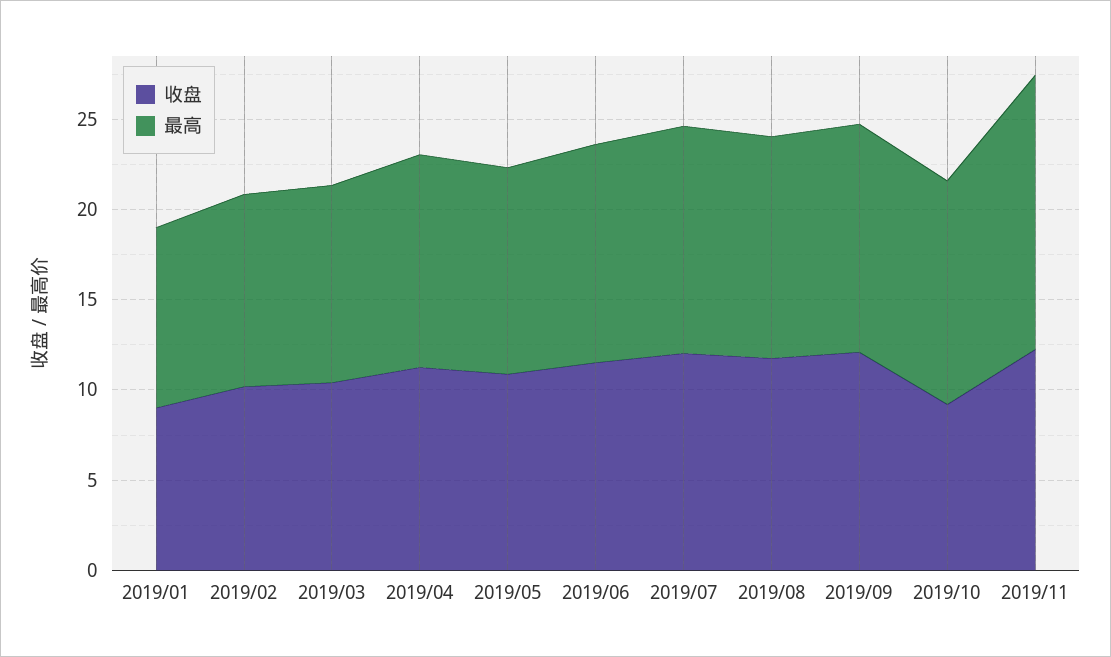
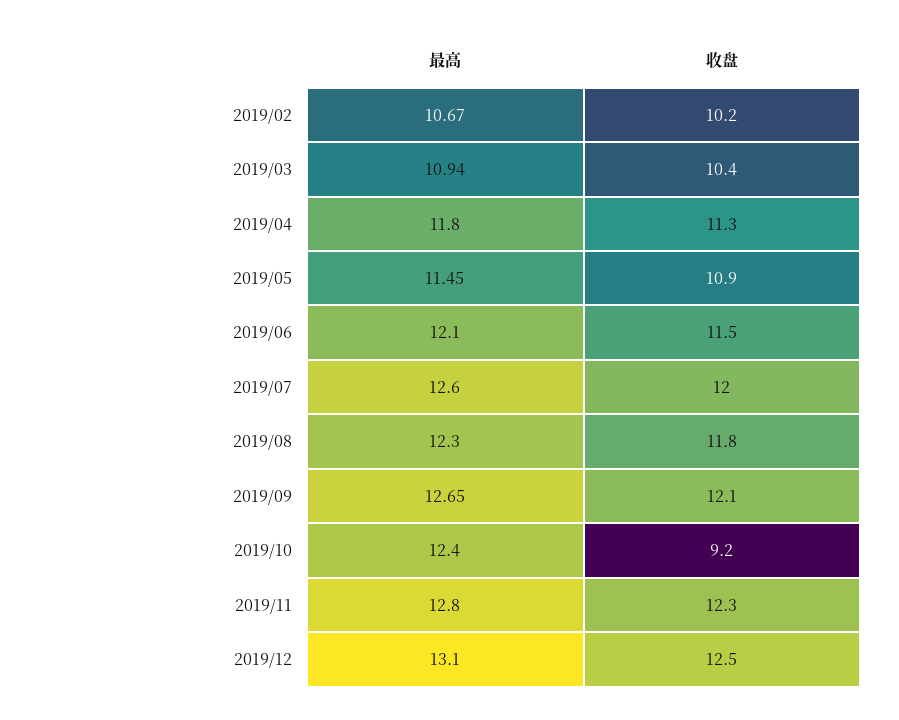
收盘, 2019/01: 9 -> none
最高, 2019/01: 10 -> none
最高, 2019/11: 15 -> 12.8
最高, 2019/12: none -> 13.1
收盘, 2019/12: none -> 12.5

